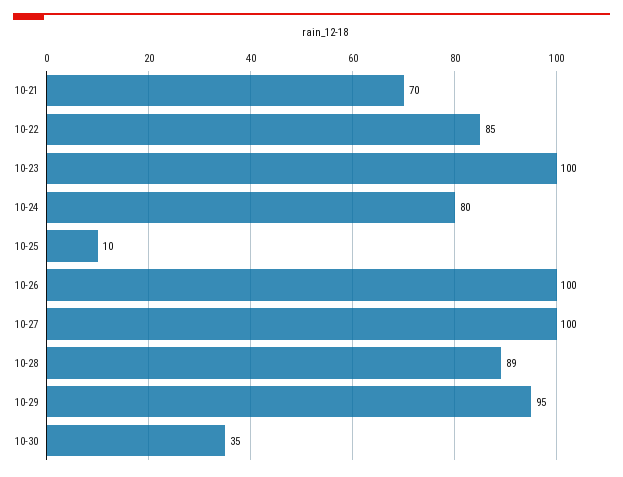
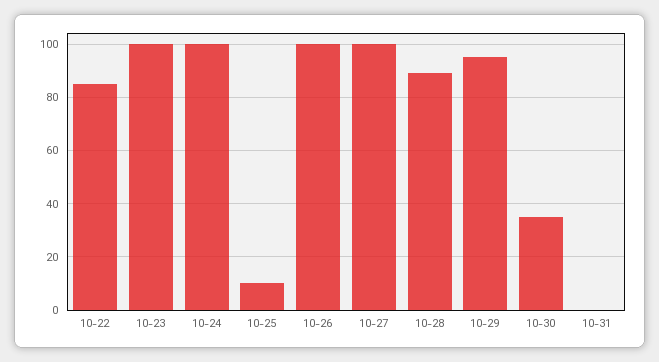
10-21: 70 -> none
10-24: 80 -> 100
10-31: none -> 0

